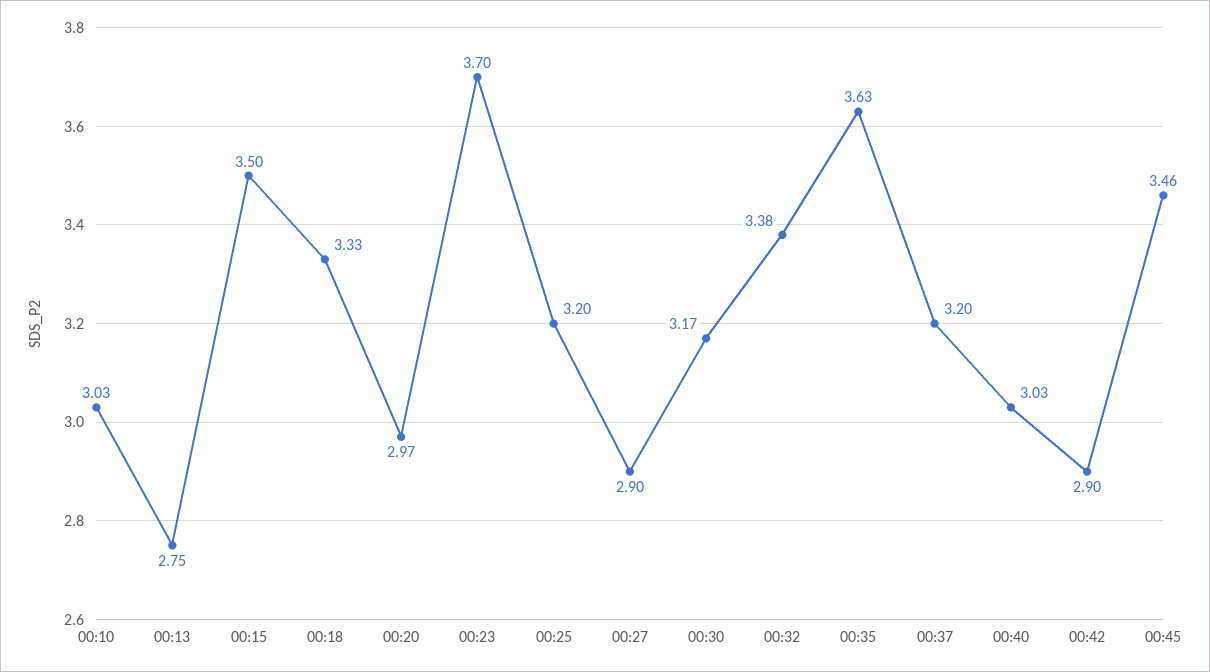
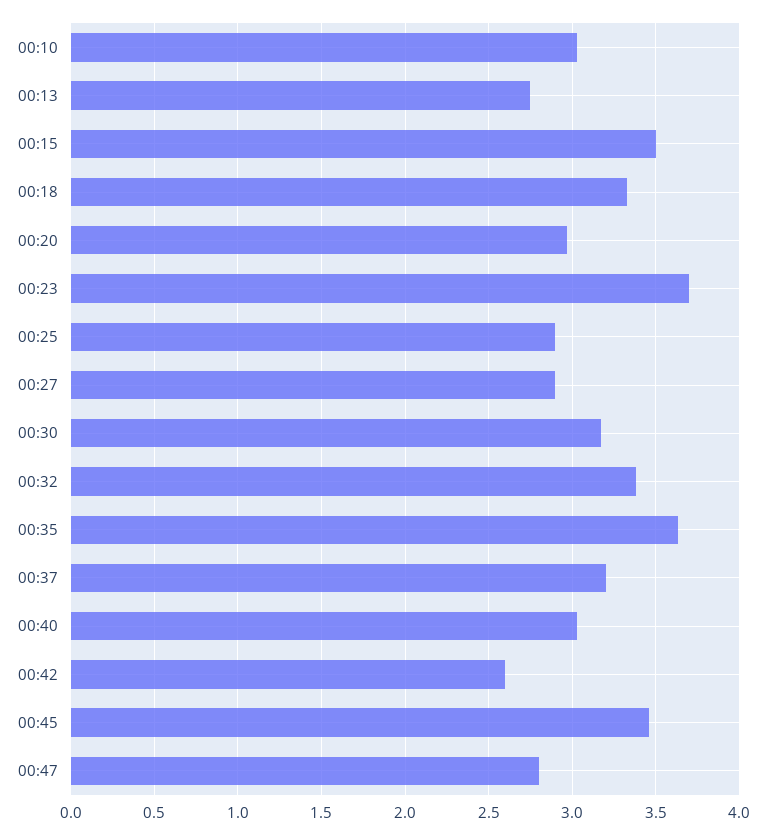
00:25: 3.2 -> 2.9
00:42: 2.9 -> 2.6
00:47: none -> 2.8

